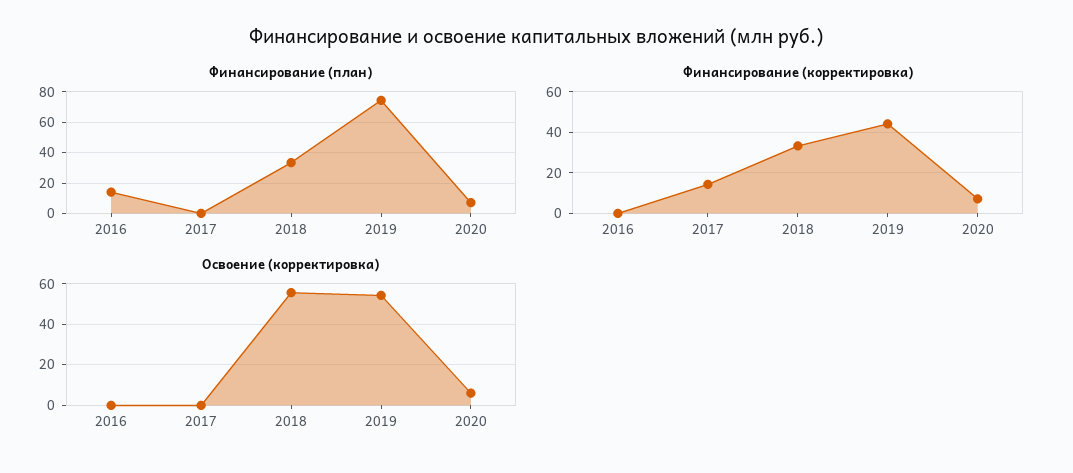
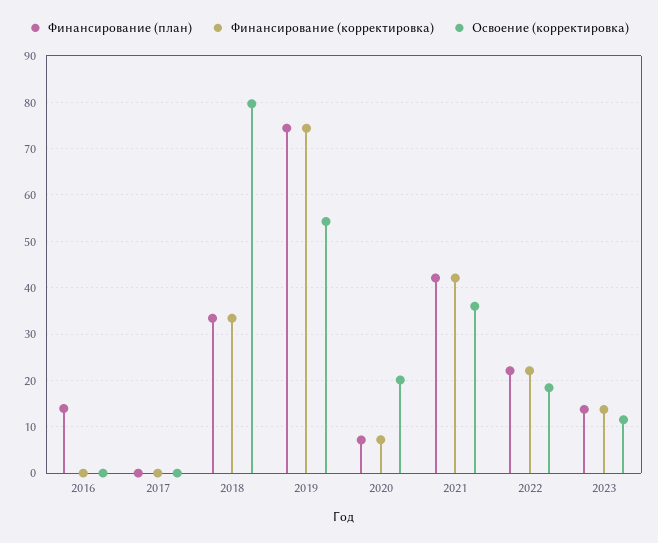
Финансирование (корректировка), 2017: 15 -> 0
Финансирование (корректировка), 2019: 45 -> 74
Освоение (корректировка), 2018: 55 -> 80
Освоение (корректировка), 2020: 5 -> 20
Финансирование (план), 2021: none -> 42
Финансирование (корректировка), 2021: none -> 42
Освоение (корректировка), 2021: none -> 36
Финансирование (план), 2022: none -> 22
Финансирование (корректировка), 2022: none -> 22
Освоение (корректировка), 2022: none -> 18
Финансирование (план), 2023: none -> 14
Финансирование (корректировка), 2023: none -> 14
Освоение (корректировка), 2023: none -> 12

